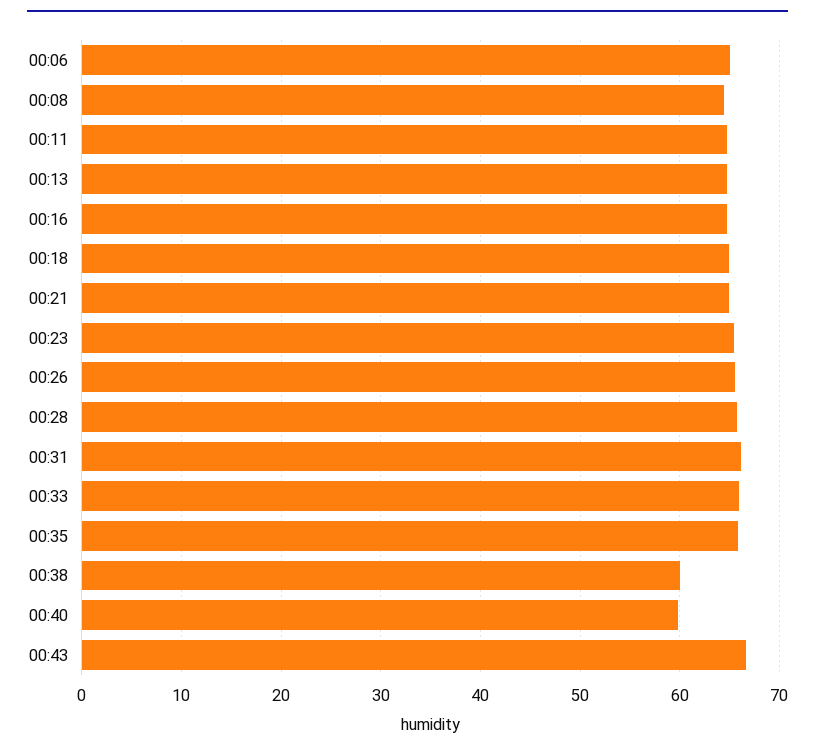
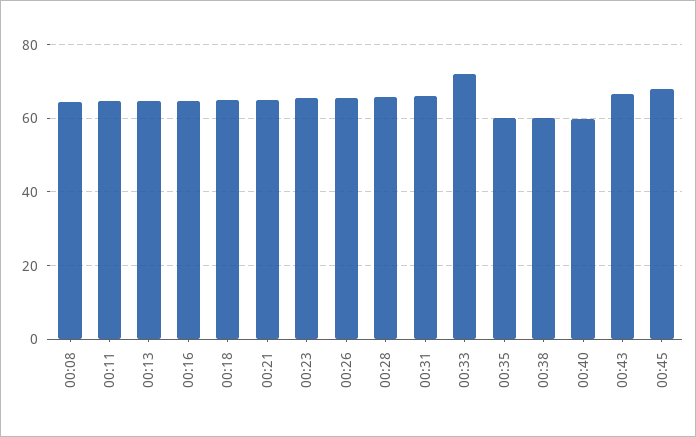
00:06: 65 -> none
00:33: 66 -> 72
00:35: 66 -> 60
00:45: none -> 68

